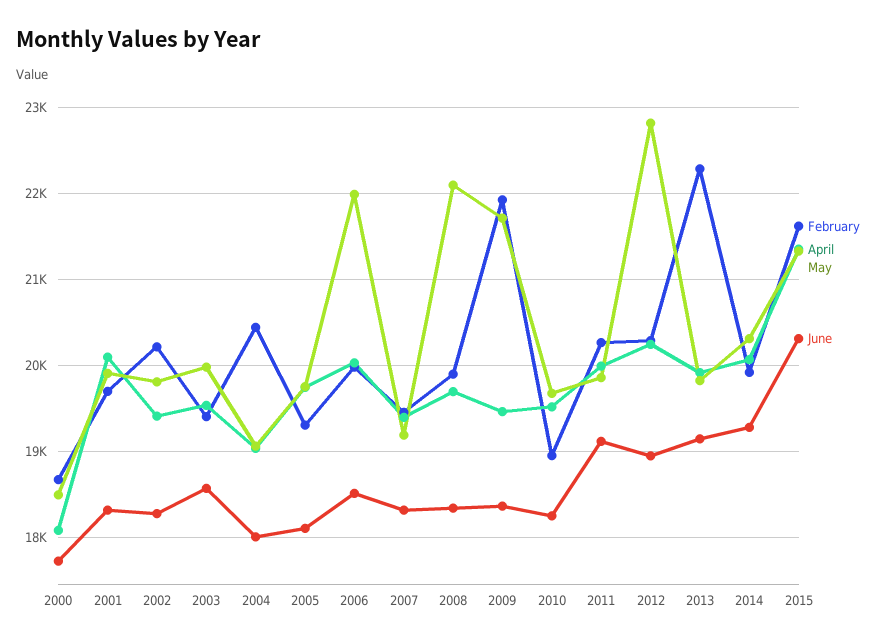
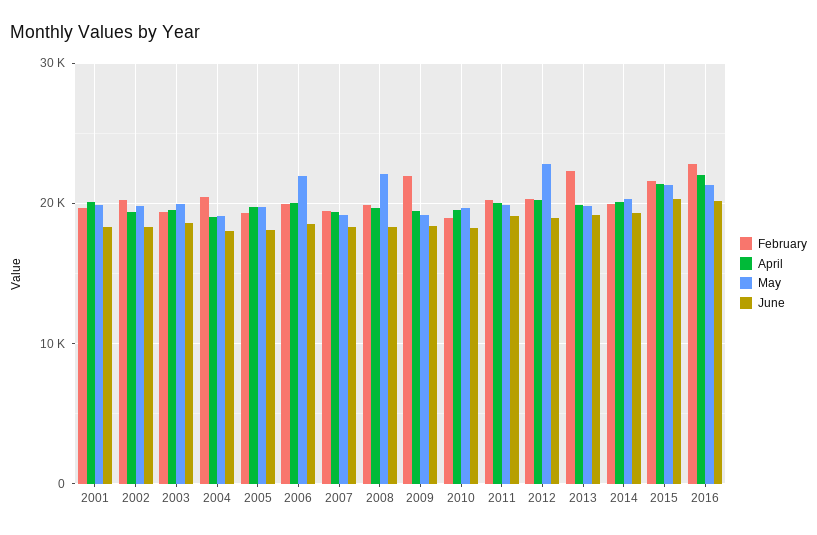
February, 2000: 18700 -> none
April, 2000: 18100 -> none
May, 2000: 18500 -> none
June, 2000: 17700 -> none
May, 2009: 21700 -> 19000
February, 2016: none -> 23000
April, 2016: none -> 22000
May, 2016: none -> 21000
June, 2016: none -> 20000

